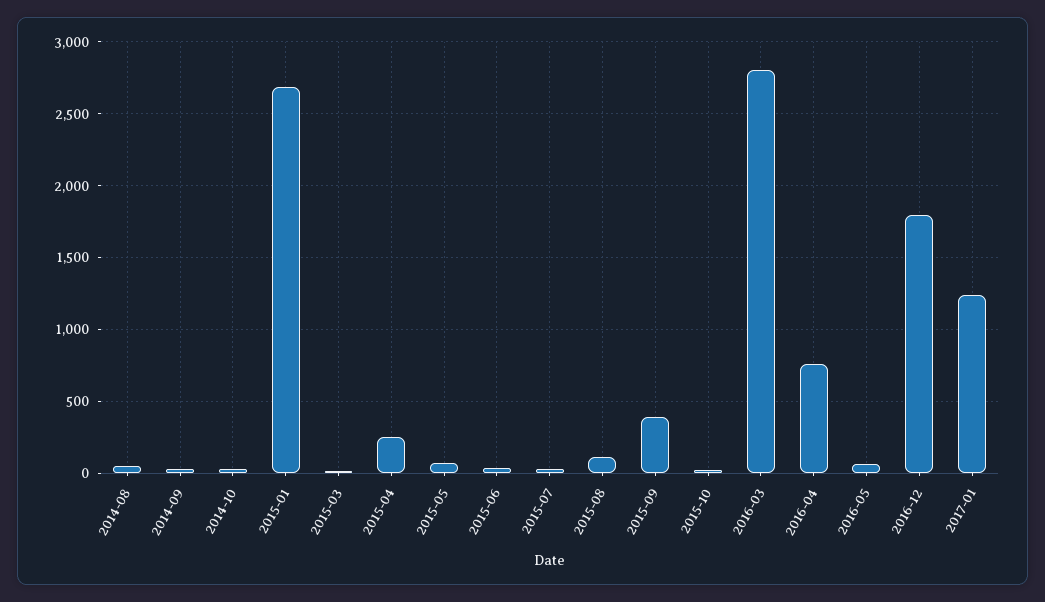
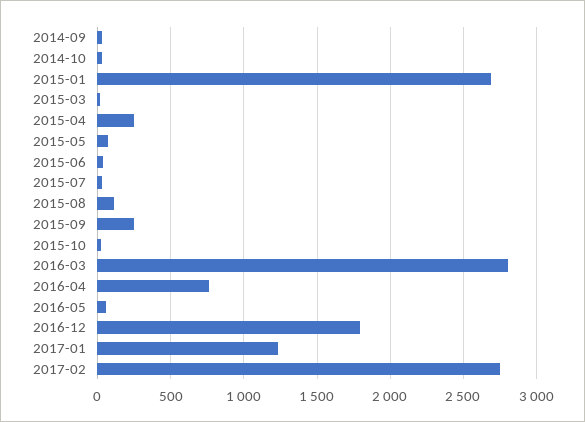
2014-08: 50 -> none
2015-09: 400 -> 250
2017-02: none -> 2750

